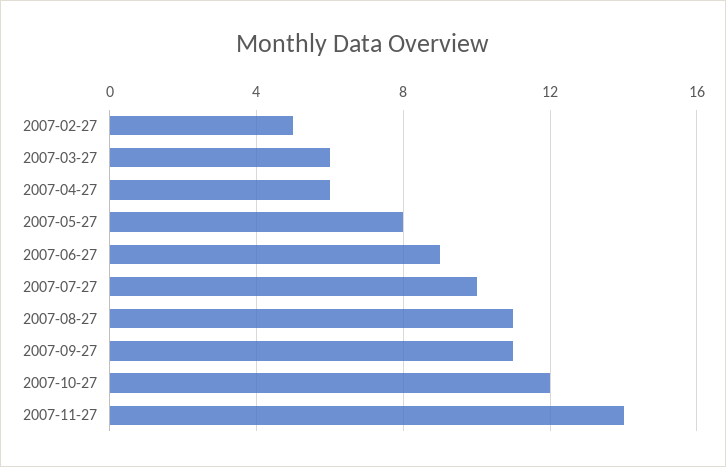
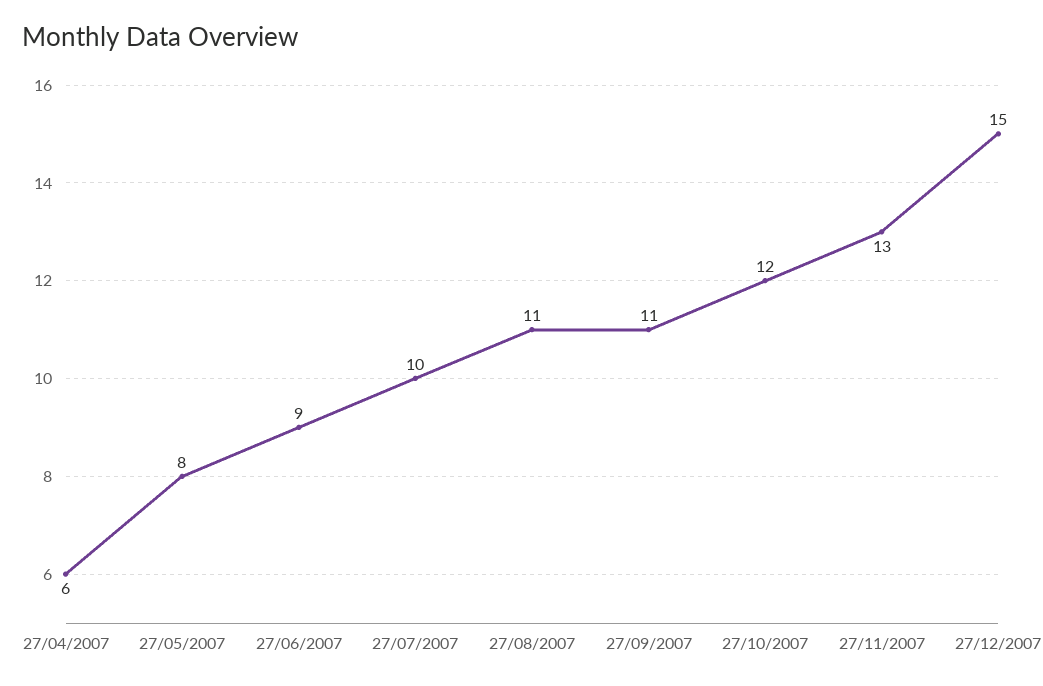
2007-02-27: 5 -> none
2007-03-27: 6 -> none
2007-11-27: 14 -> 13
27/12/2007: none -> 15

